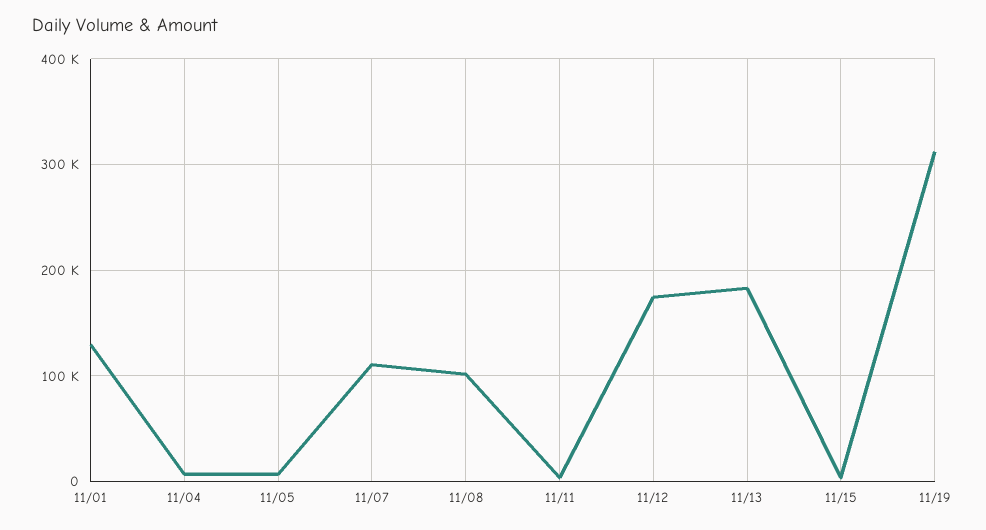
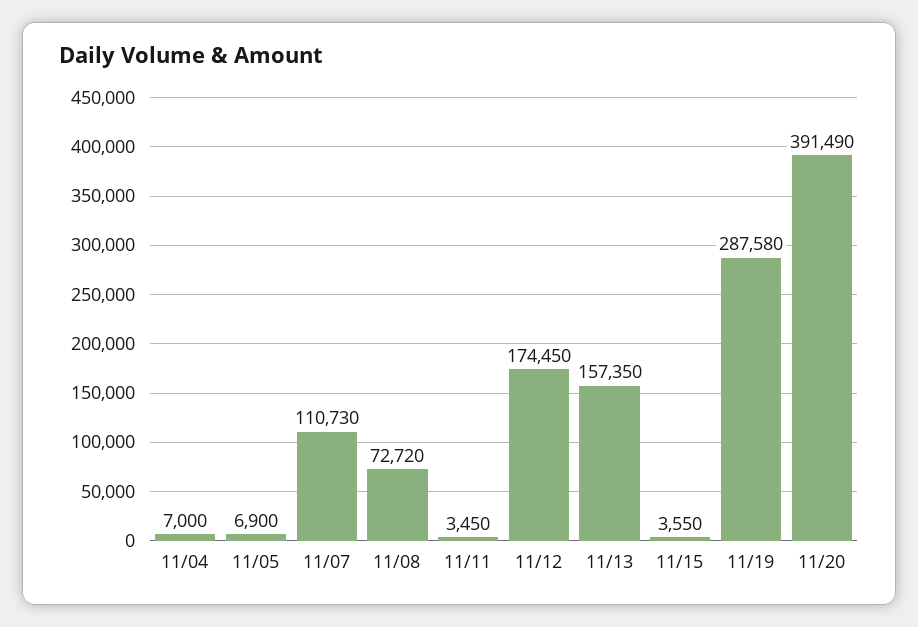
11/01: 130000 -> none
11/08: 100000 -> 72720
11/13: 180000 -> 157350
11/19: 310000 -> 287580
11/20: none -> 391490

